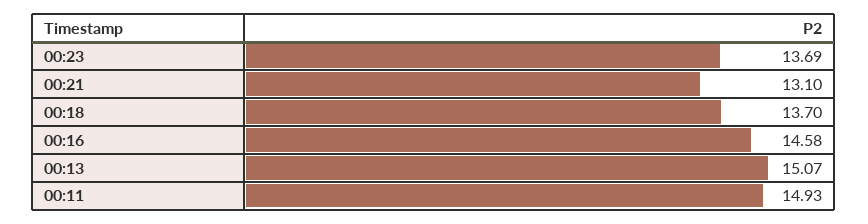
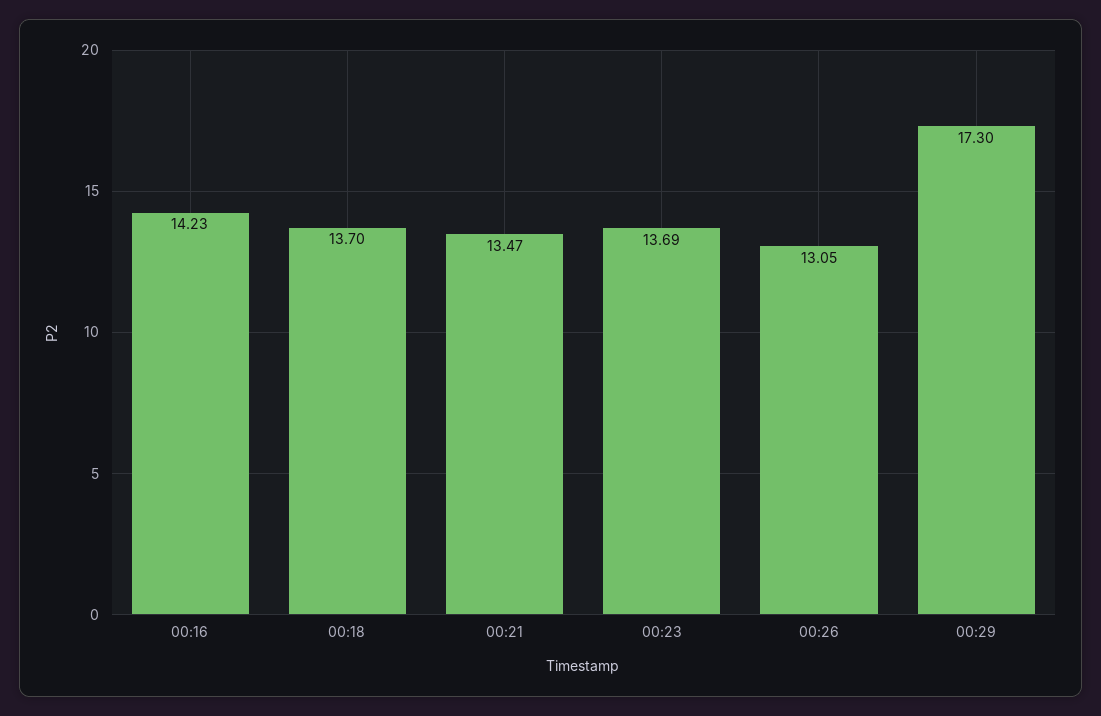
00:21: 13.1 -> 13.47
00:16: 14.58 -> 14.23
00:13: 15.07 -> none
00:11: 14.93 -> none
00:26: none -> 13.05
00:29: none -> 17.3

